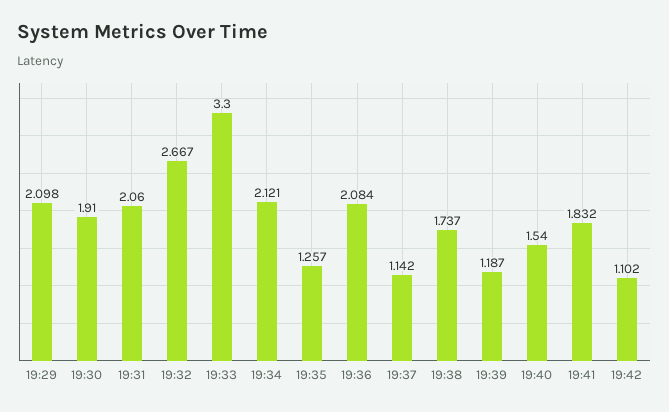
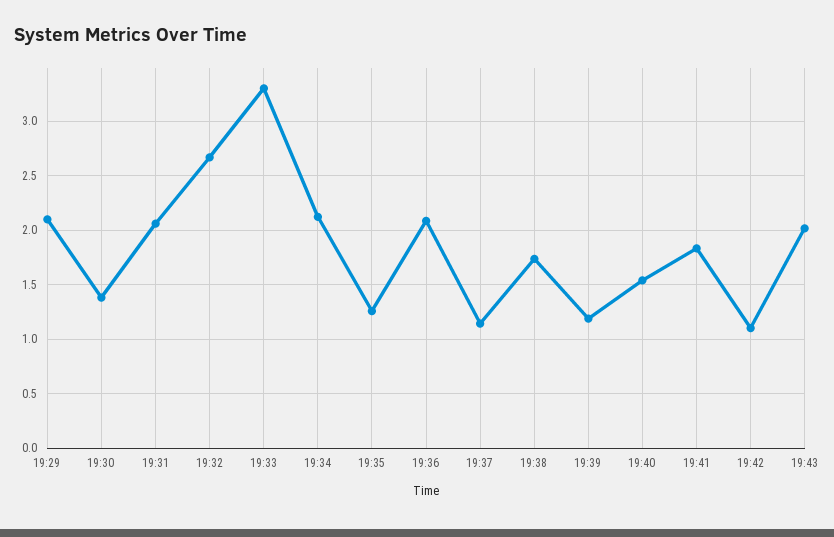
19:30: 1.91 -> 1.4
19:43: none -> 2

